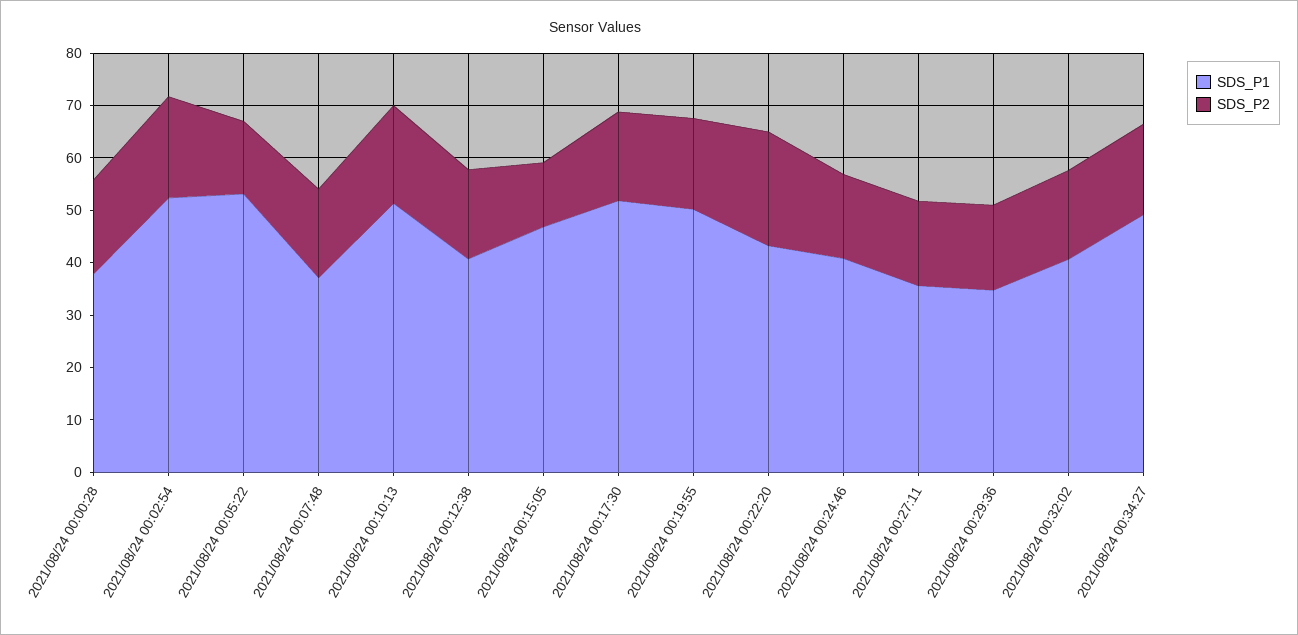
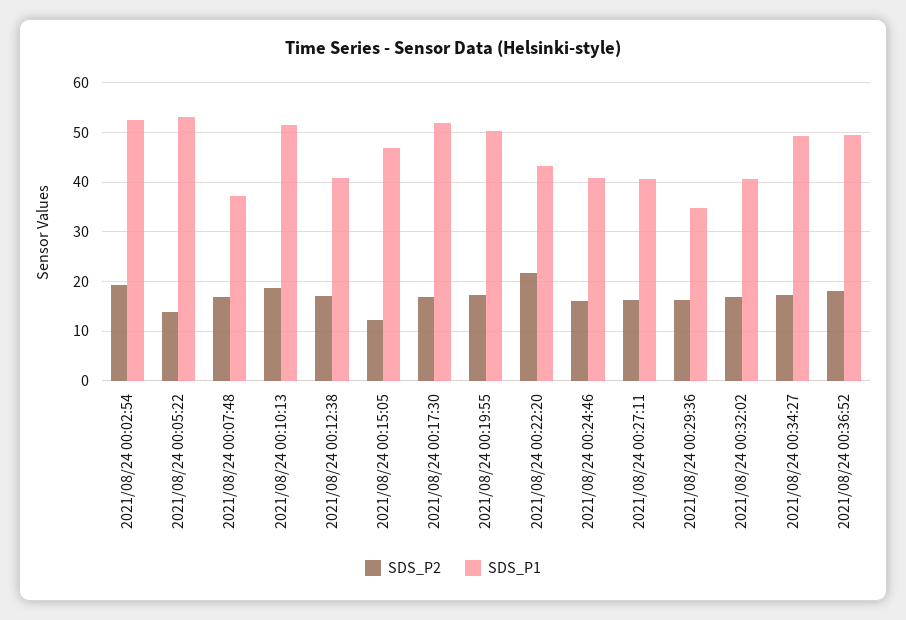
SDS_P1, 2021/08/24 00:00:28: 38 -> none
SDS_P2, 2021/08/24 00:00:28: 18 -> none
SDS_P1, 2021/08/24 00:27:11: 36 -> 40
SDS_P2, 2021/08/24 00:36:52: none -> 18
SDS_P1, 2021/08/24 00:36:52: none -> 50

